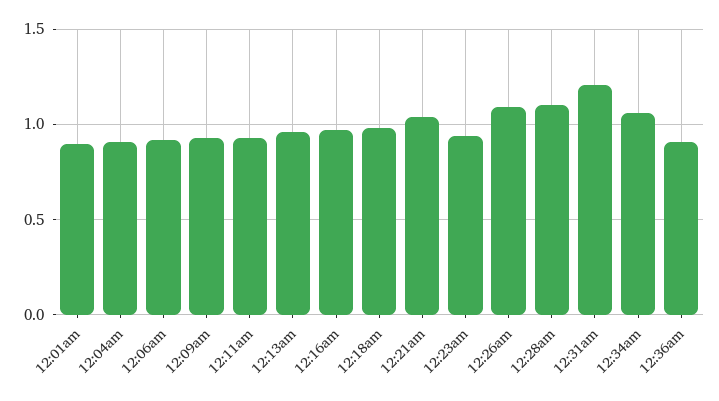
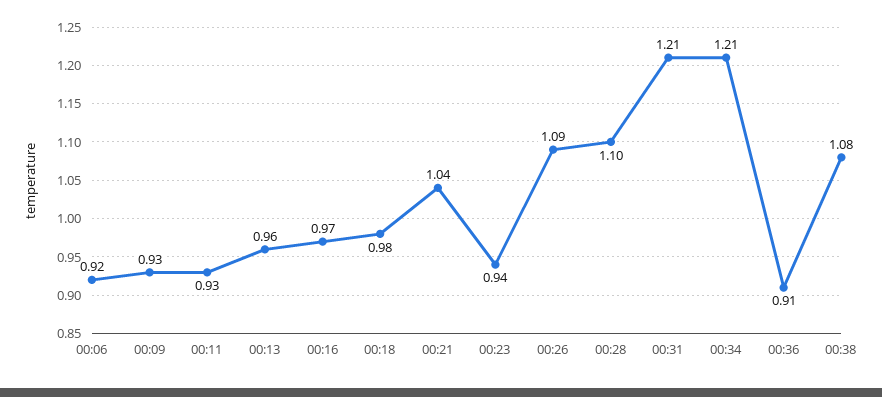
12:01am: 0.9 -> none
12:04am: 0.9 -> none
12:34am: 1.05 -> 1.21
00:38: none -> 1.08

